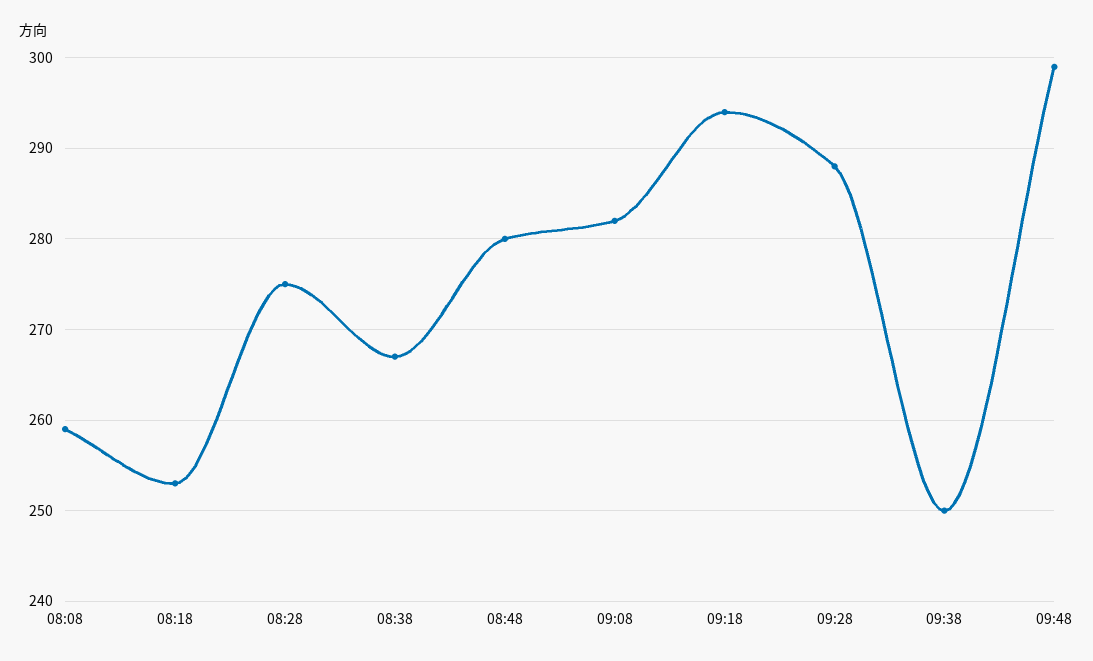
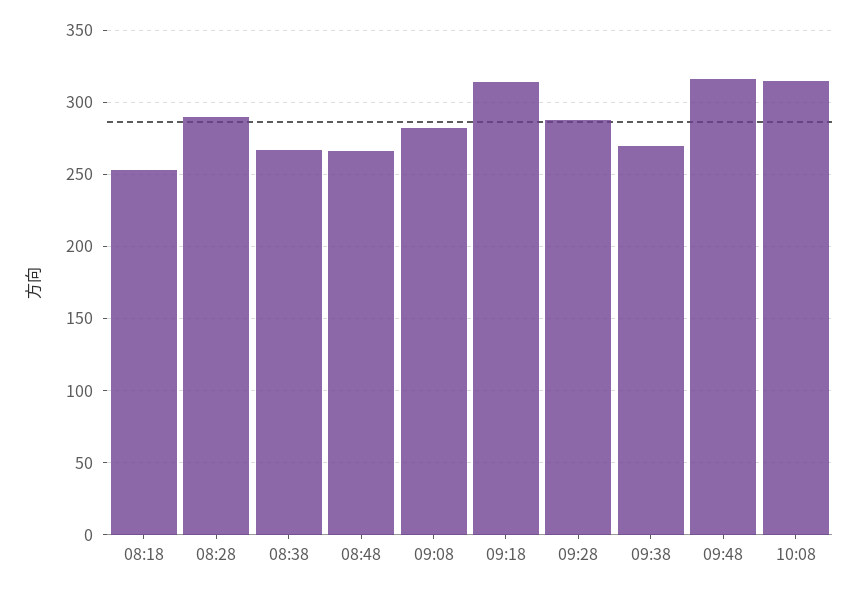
08:08: 259 -> none
08:28: 275 -> 290
08:48: 280 -> 265
09:18: 294 -> 315
09:38: 250 -> 270
09:48: 299 -> 315
10:08: none -> 315

